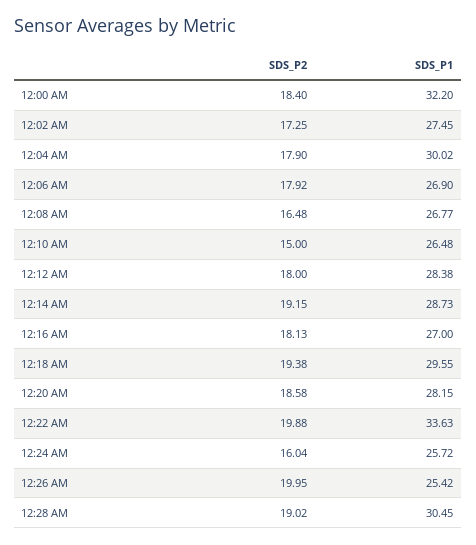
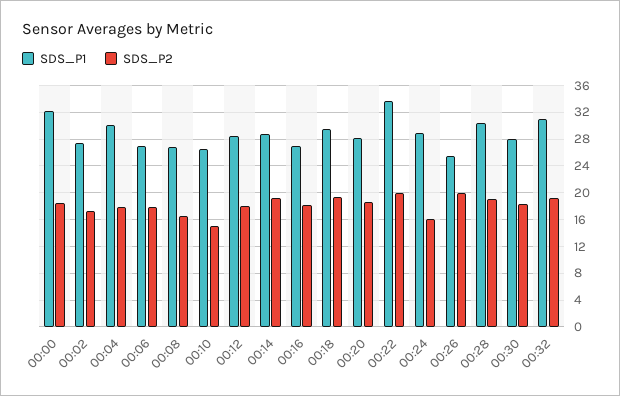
SDS_P1, 12:24 AM: 25.72 -> 29
SDS_P1, 00:30: none -> 28
SDS_P2, 00:30: none -> 18
SDS_P1, 00:32: none -> 31
SDS_P2, 00:32: none -> 19

